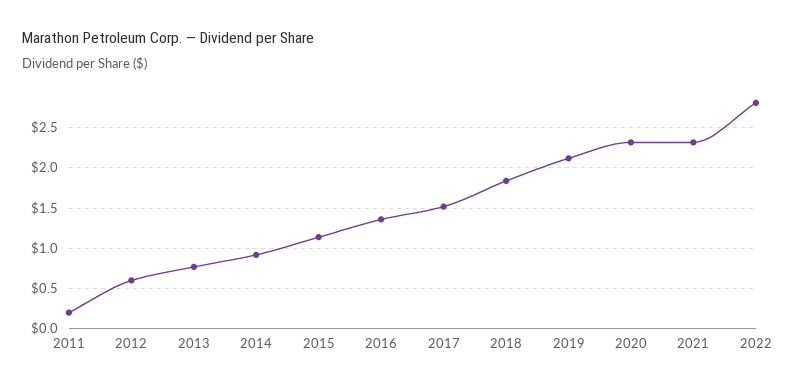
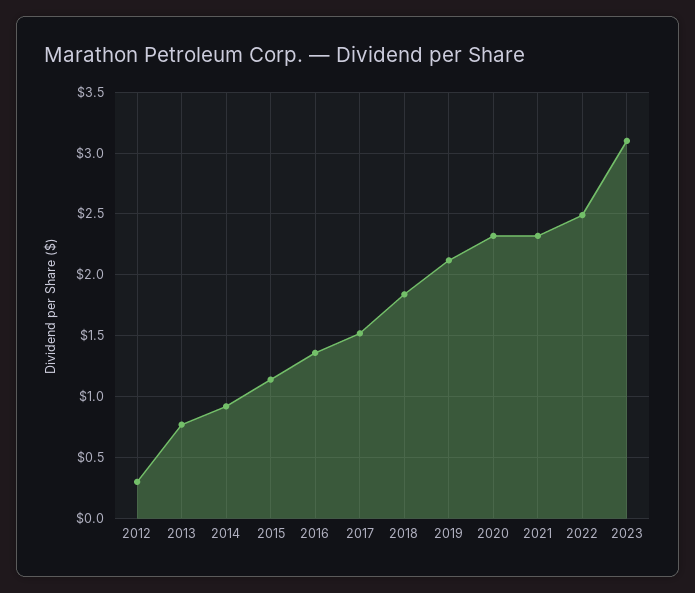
2011: 0.2 -> none
2012: 0.6 -> 0.3
2022: 2.8 -> 2.5
2023: none -> 3.1

